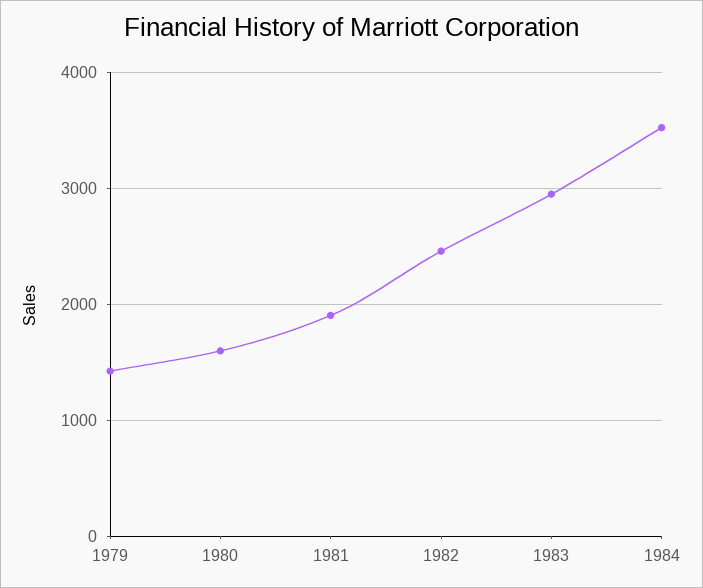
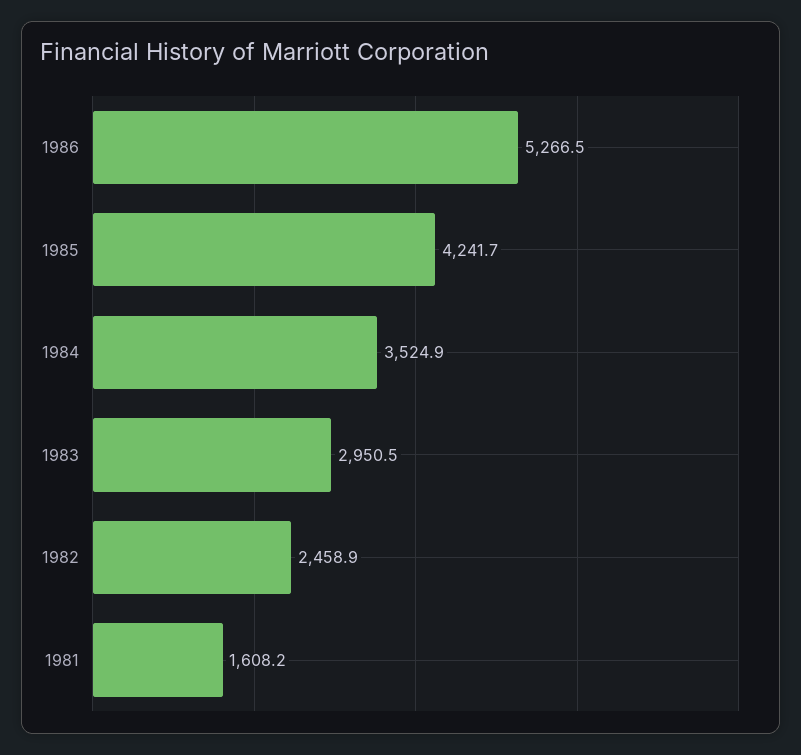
1979: 1400 -> none
1980: 1600 -> none
1981: 1900 -> 1608.2
1986: none -> 5266.5
1985: none -> 4241.7

